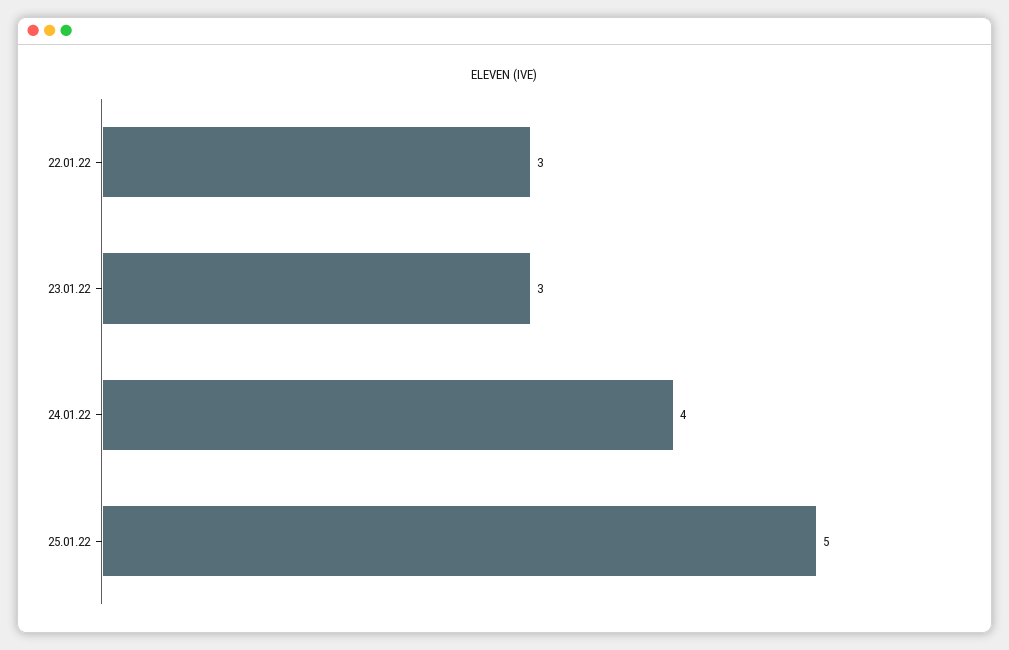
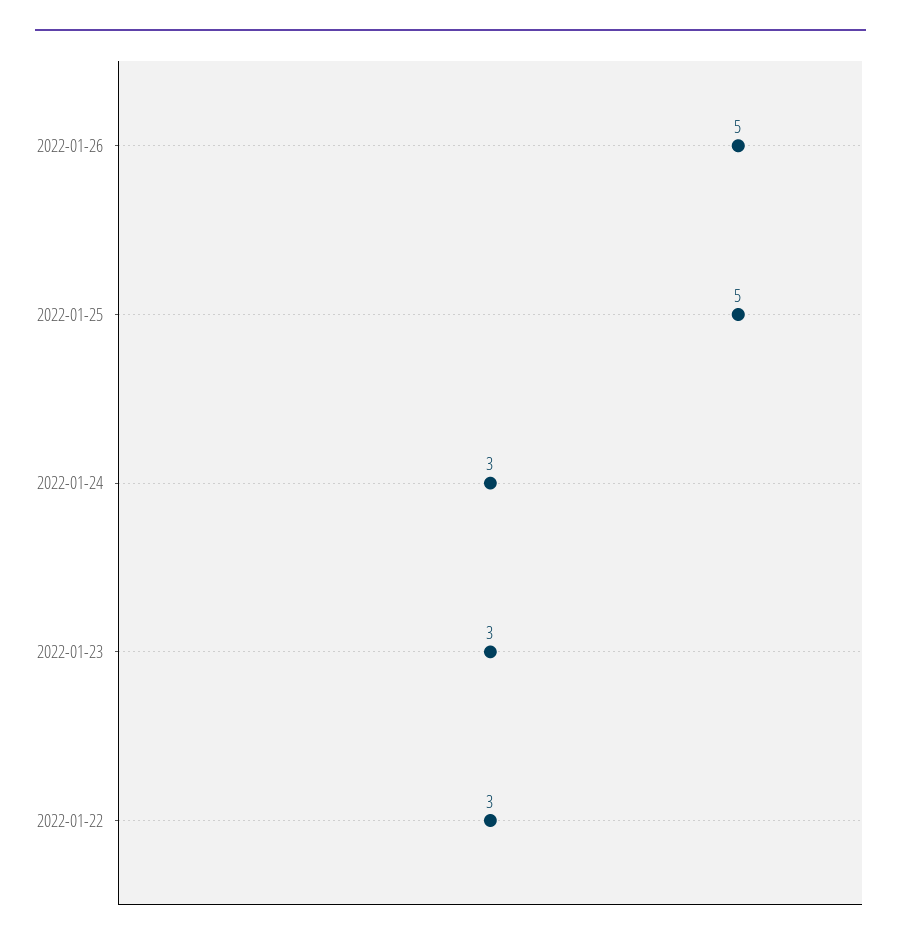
24.01.22: 4 -> 3
2022-01-26: none -> 5

